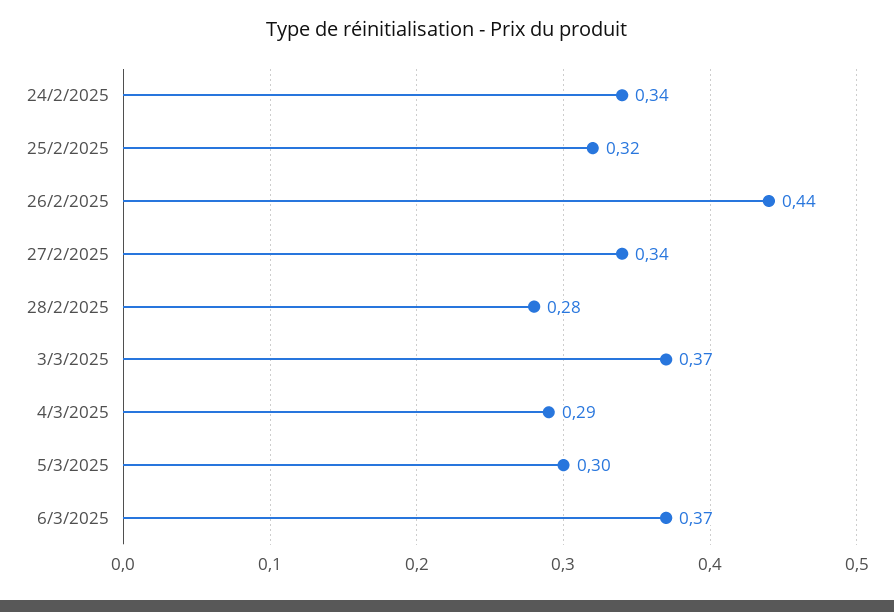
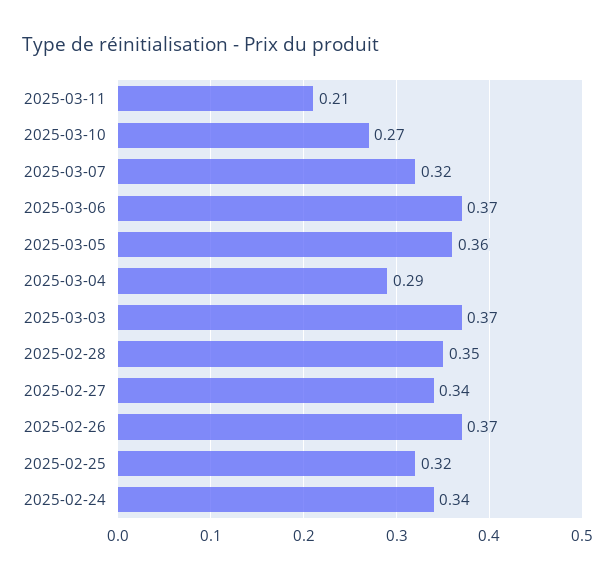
26/2/2025: 0.44 -> 0.37
28/2/2025: 0.28 -> 0.35
5/3/2025: 0.3 -> 0.36
2025-03-11: none -> 0.21
2025-03-10: none -> 0.27
2025-03-07: none -> 0.32

